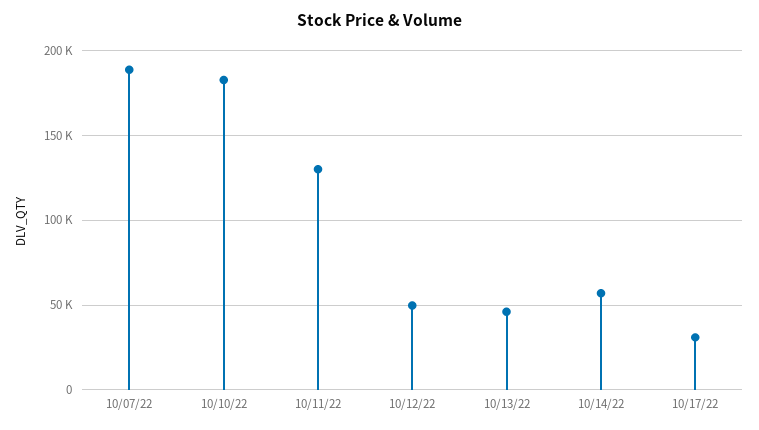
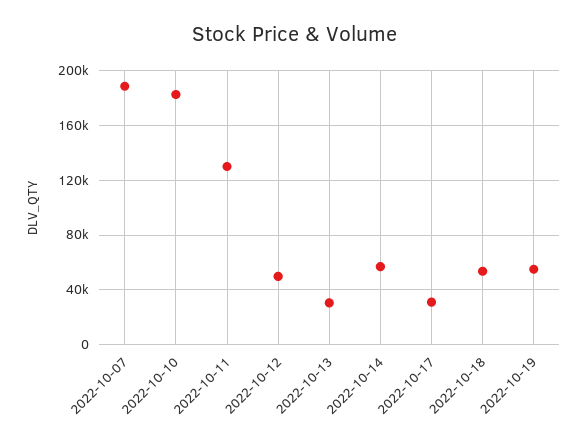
10/13/22: 45000 -> 30000
2022-10-18: none -> 55000
2022-10-19: none -> 55000

